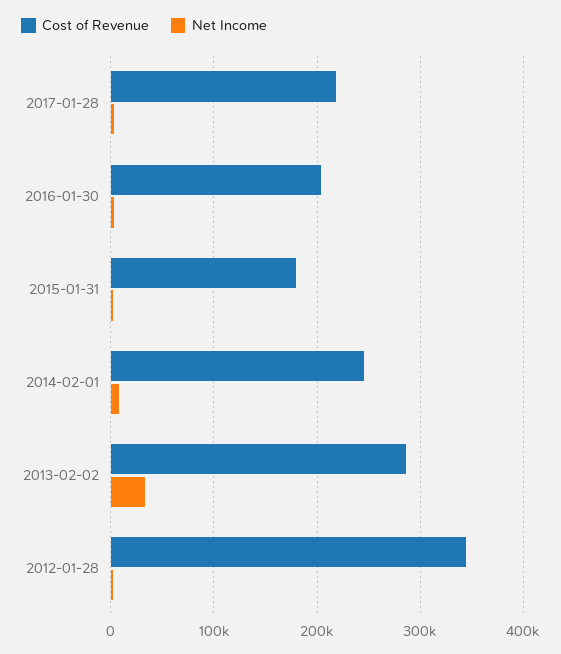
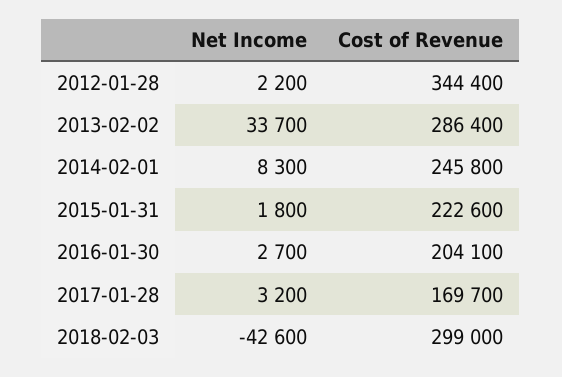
Cost of Revenue, 2017-01-28: 220000 -> 169700
Cost of Revenue, 2015-01-31: 180000 -> 222600
Net Income, 2018-02-03: none -> -42600
Cost of Revenue, 2018-02-03: none -> 299000

